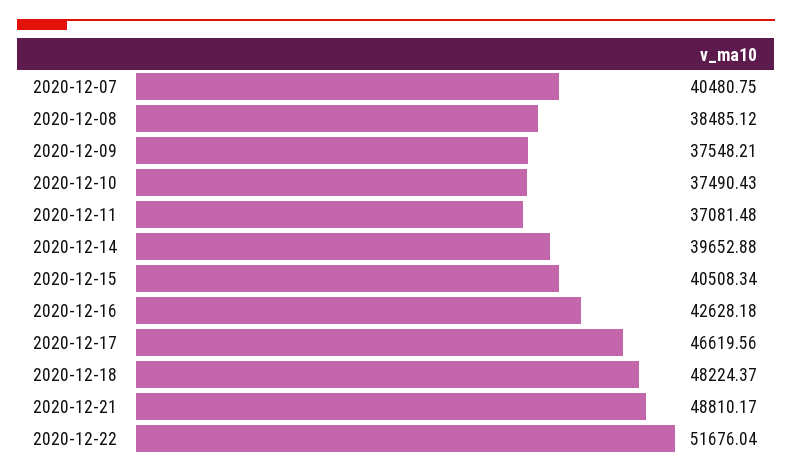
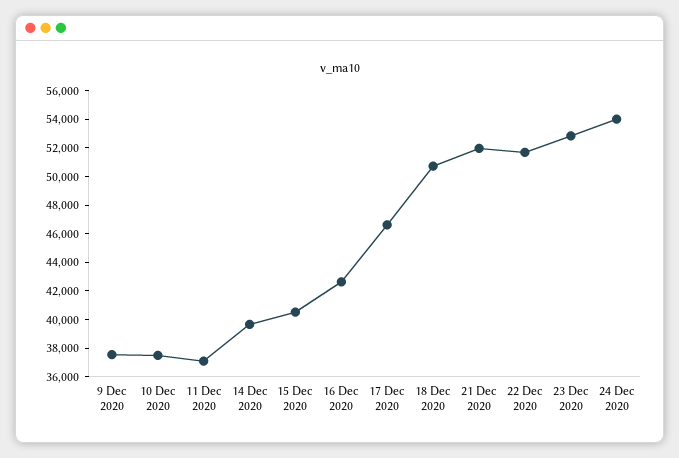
2020-12-07: 40480.75 -> none
2020-12-08: 38485.12 -> none
2020-12-18: 48224.37 -> 51000
2020-12-21: 48810.17 -> 52000
23 Dec 2020: none -> 53000
24 Dec 2020: none -> 54000

